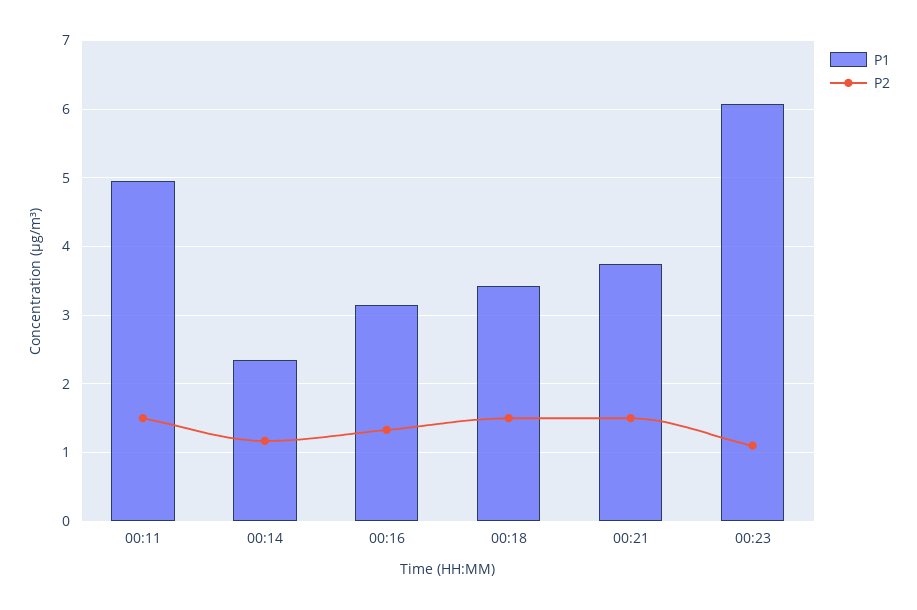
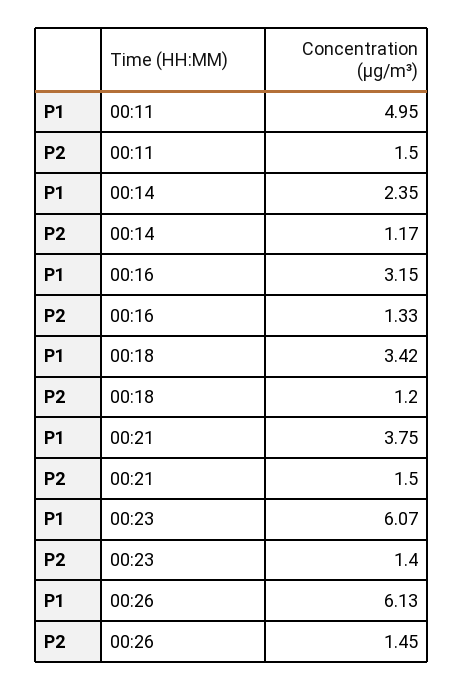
P2, 00:18: 1.5 -> 1.2
P2, 00:23: 1.1 -> 1.4
P1, 00:26: none -> 6.13
P2, 00:26: none -> 1.45

